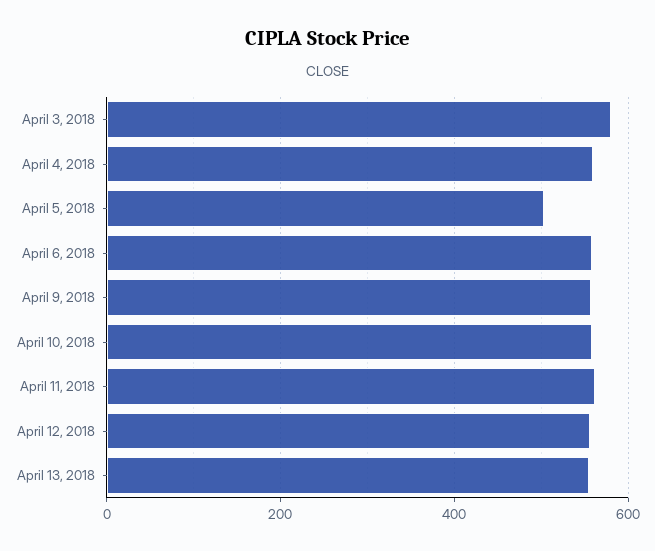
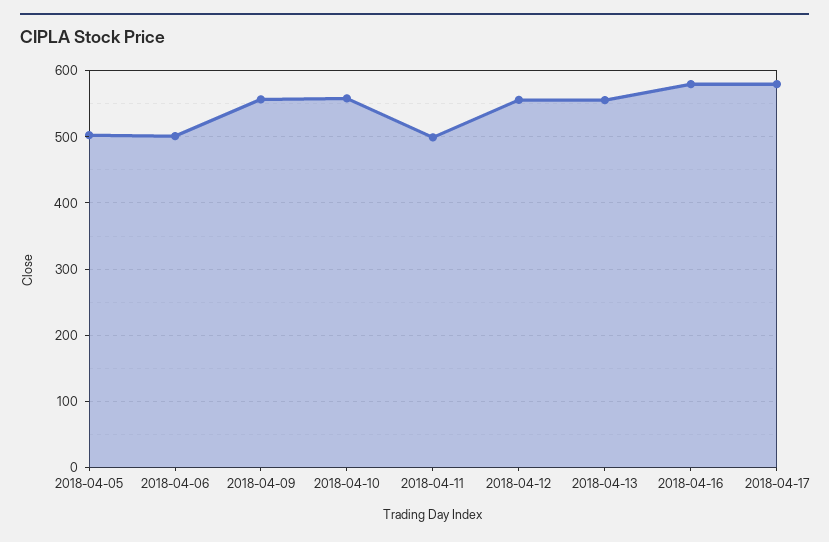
April 3, 2018: 580 -> none
April 4, 2018: 560 -> none
April 6, 2018: 560 -> 500
April 11, 2018: 560 -> 500
2018-04-16: none -> 580
2018-04-17: none -> 580

